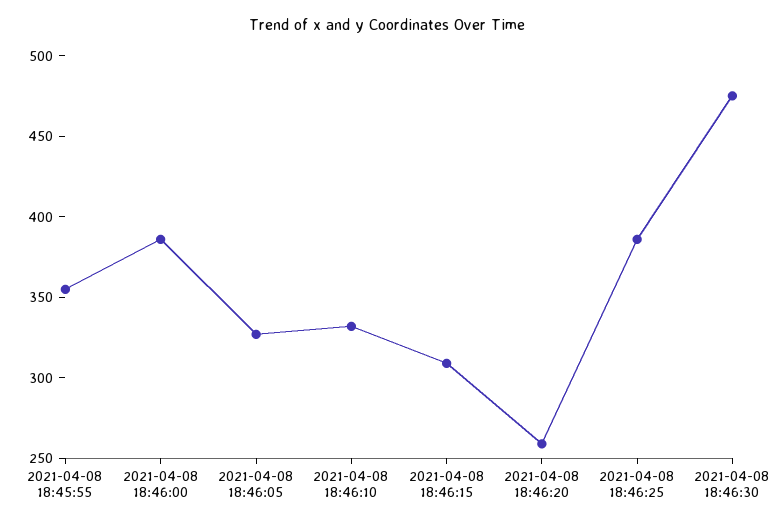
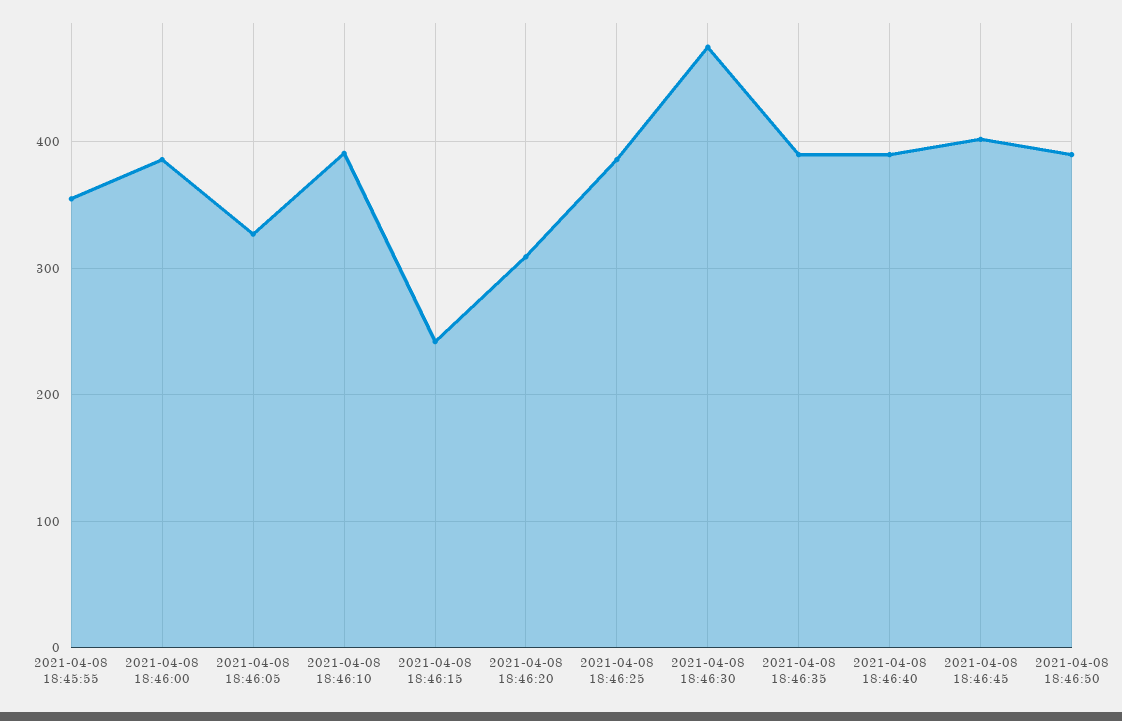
2021-04-08 18:46:10: 330 -> 390
2021-04-08 18:46:15: 310 -> 240
2021-04-08 18:46:20: 260 -> 310
2021-04-08 18:46:35: none -> 390
2021-04-08 18:46:40: none -> 390
2021-04-08 18:46:45: none -> 400
2021-04-08 18:46:50: none -> 390

